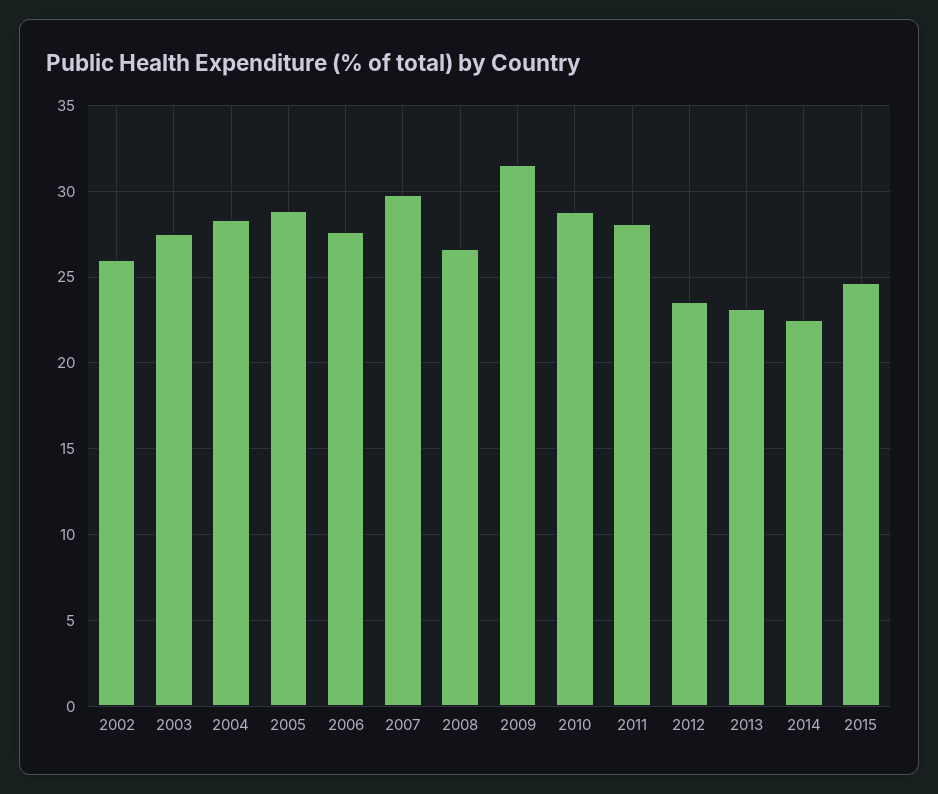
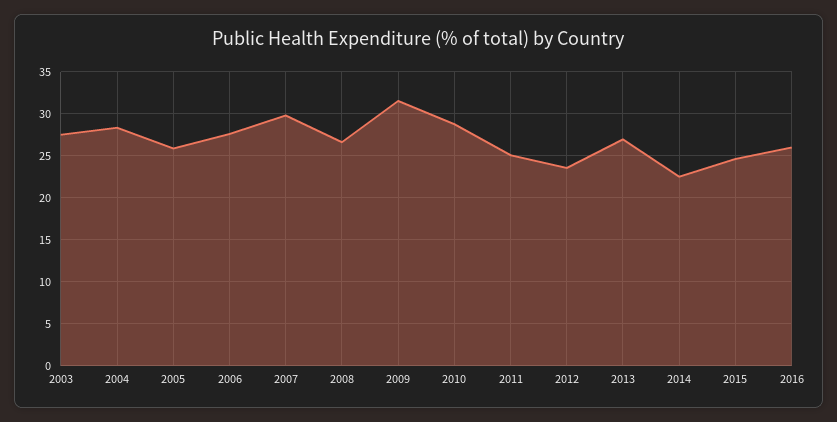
2002: 26 -> none
2005: 29 -> 26
2011: 28 -> 25
2013: 23 -> 27
2016: none -> 26

